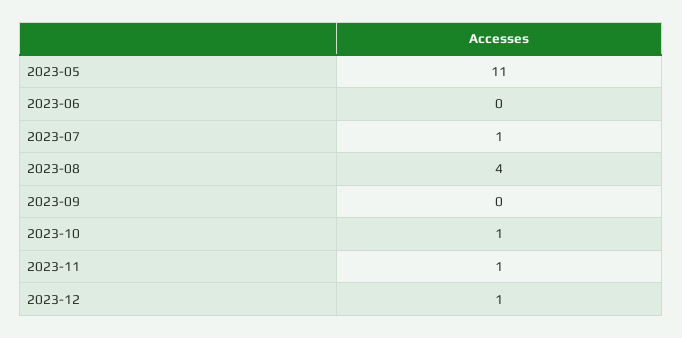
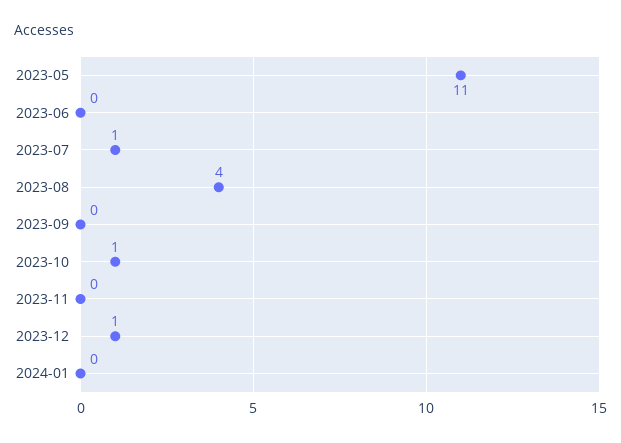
2023-11: 1 -> 0
2024-01: none -> 0

